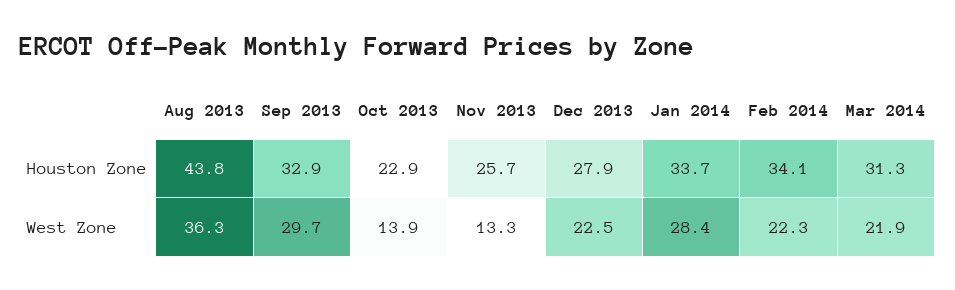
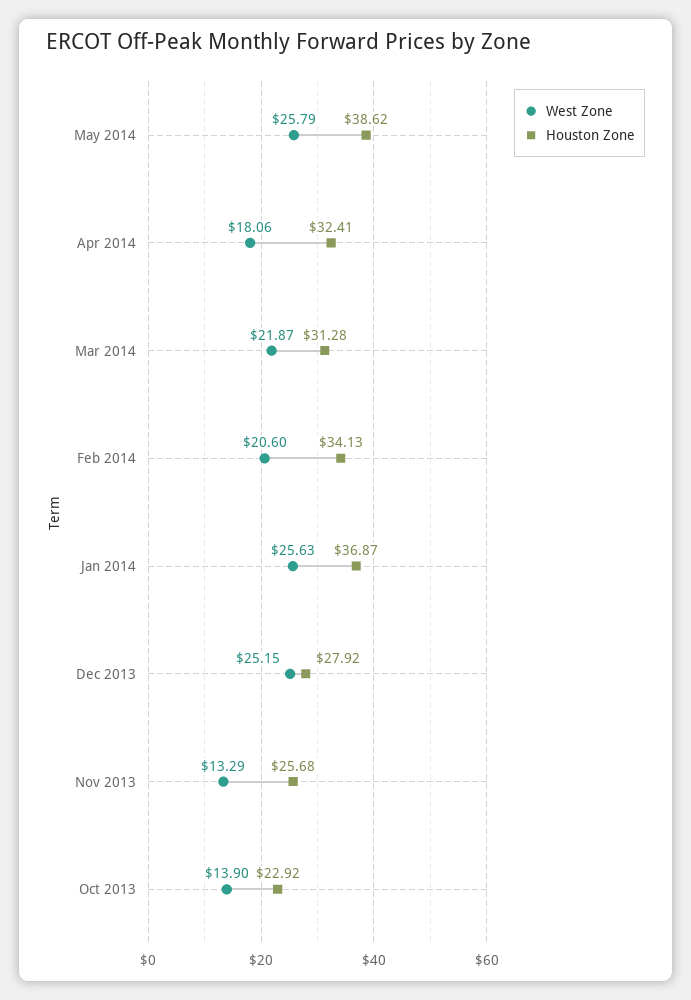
Houston Zone, Aug 2013: 43.8 -> none
Houston Zone, Sep 2013: 32.9 -> none
Houston Zone, Jan 2014: 33.7 -> 36.87
West Zone, Aug 2013: 36.3 -> none
West Zone, Sep 2013: 29.7 -> none
West Zone, Dec 2013: 22.5 -> 25.15
West Zone, Jan 2014: 28.4 -> 25.63
West Zone, Feb 2014: 22.3 -> 20.6
West Zone, May 2014: none -> 25.79
Houston Zone, May 2014: none -> 38.62
West Zone, Apr 2014: none -> 18.06
Houston Zone, Apr 2014: none -> 32.41

